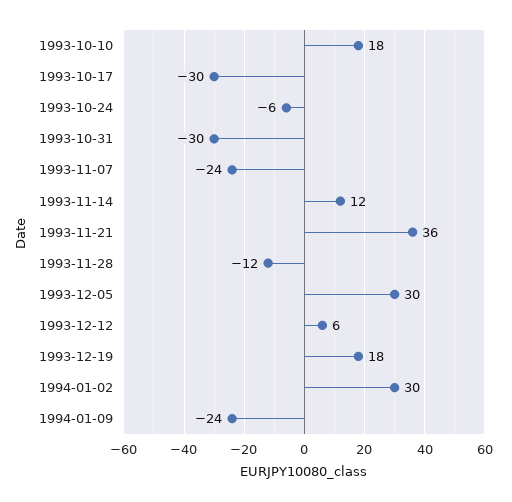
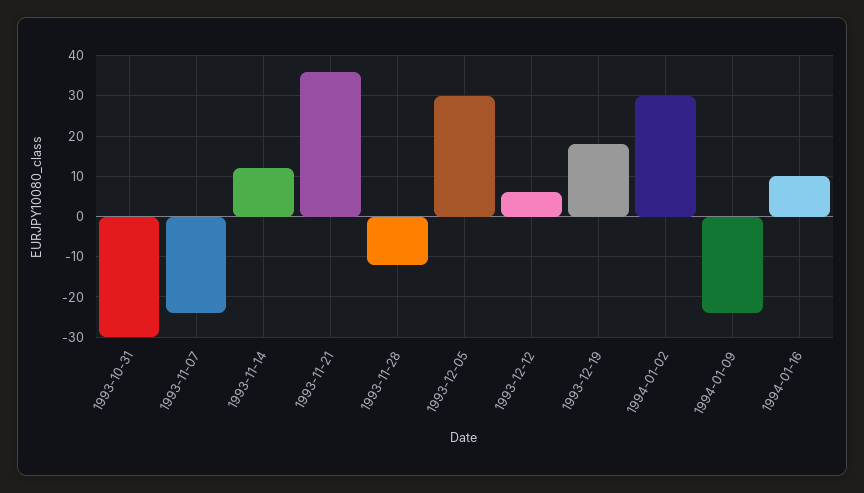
1993-10-10: 18 -> none
1993-10-17: -30 -> none
1993-10-24: -6 -> none
1994-01-16: none -> 10

